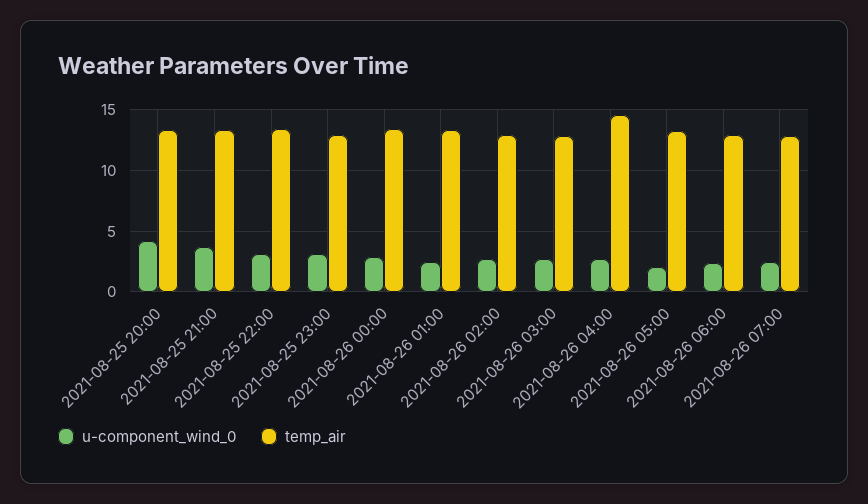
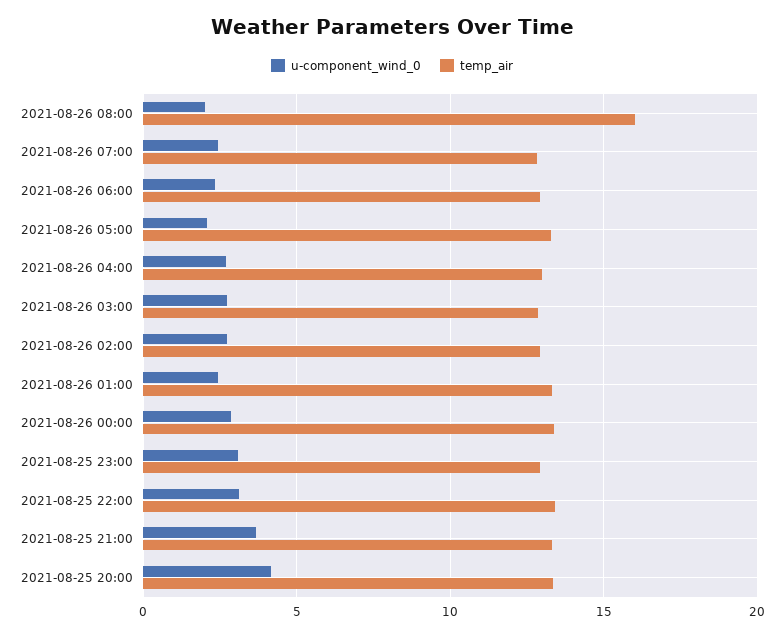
temp_air, 2021-08-26 04:00: 14.5 -> 13
u-component_wind_0, 2021-08-26 08:00: none -> 2
temp_air, 2021-08-26 08:00: none -> 16

